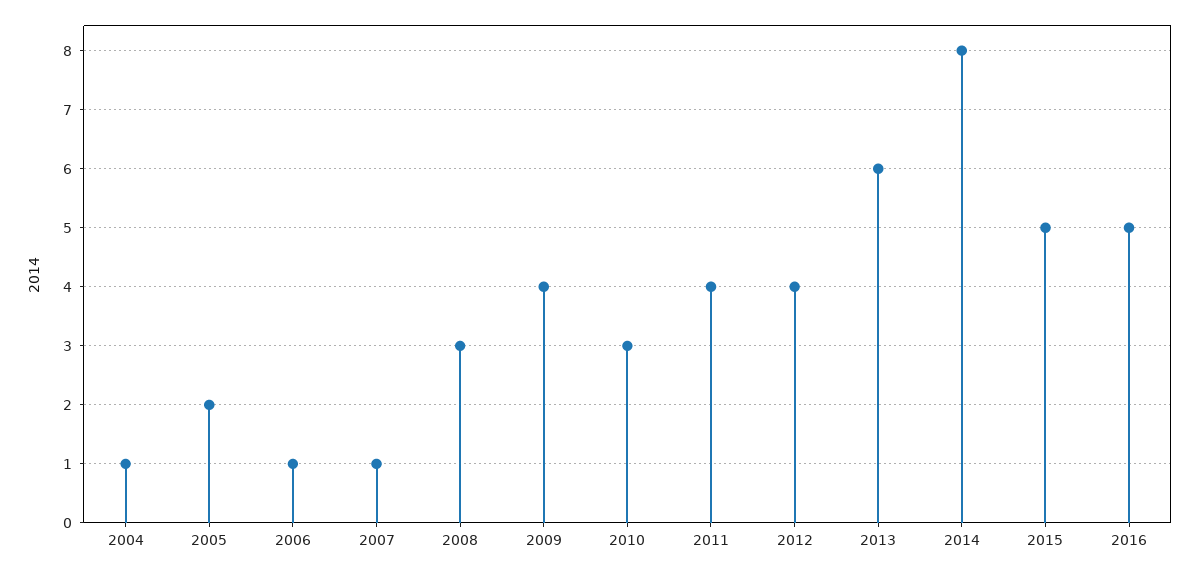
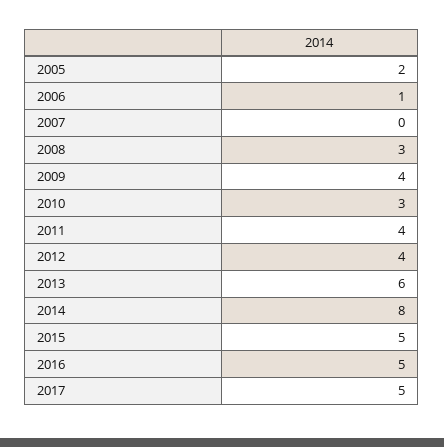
2004: 1 -> none
2007: 1 -> 0
2017: none -> 5

